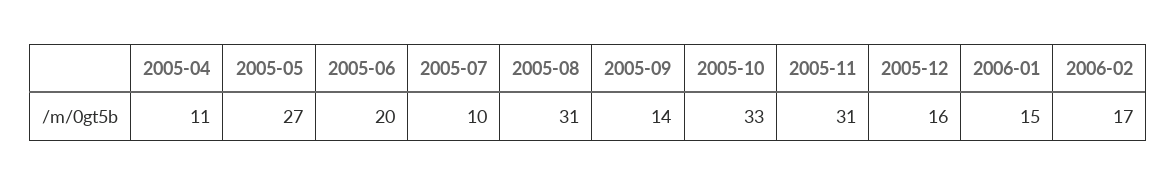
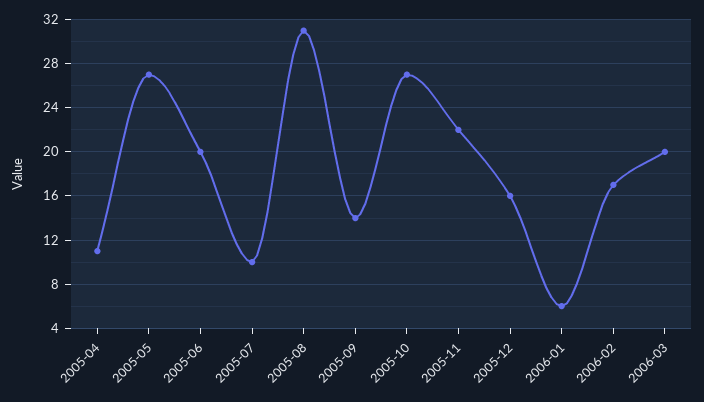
2005-10: 33 -> 27
2005-11: 31 -> 22
2006-01: 15 -> 6
2006-03: none -> 20

